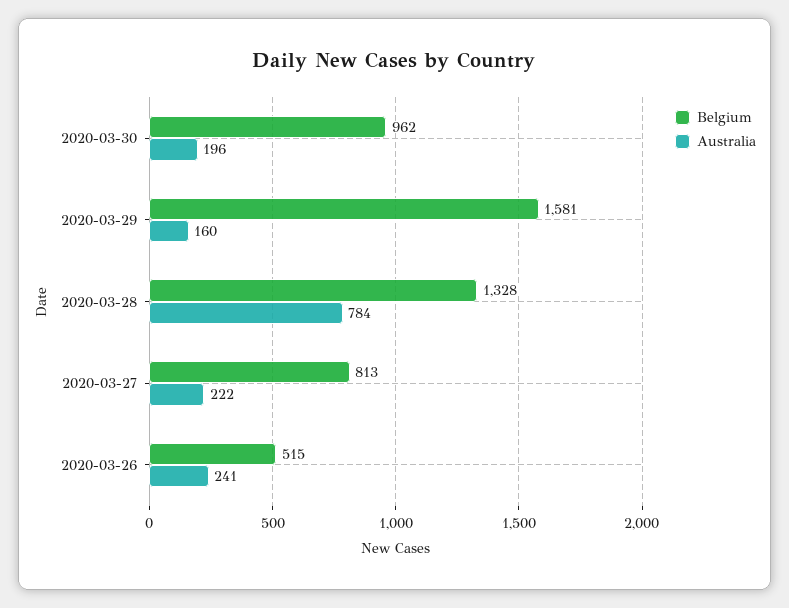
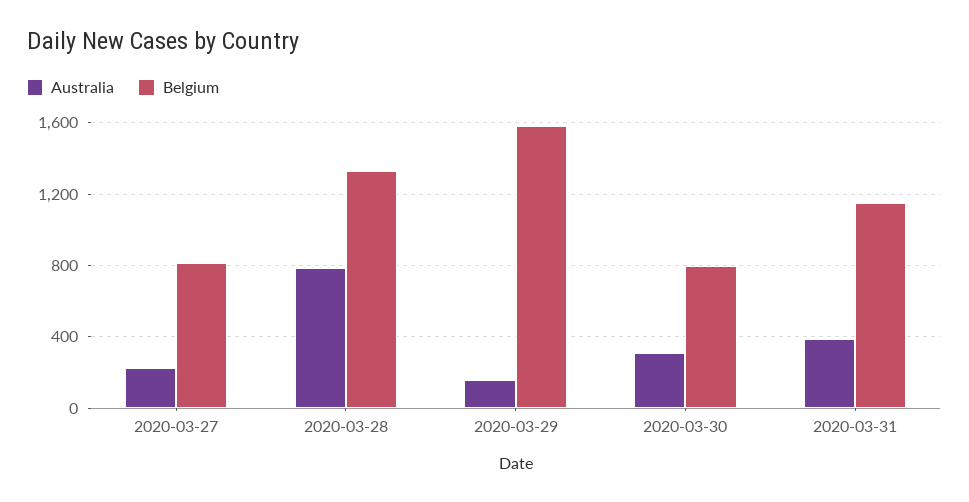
Belgium, 2020-03-30: 962 -> 800
Australia, 2020-03-30: 196 -> 300
Belgium, 2020-03-26: 515 -> none
Australia, 2020-03-26: 241 -> none
Australia, 2020-03-31: none -> 400
Belgium, 2020-03-31: none -> 1150

